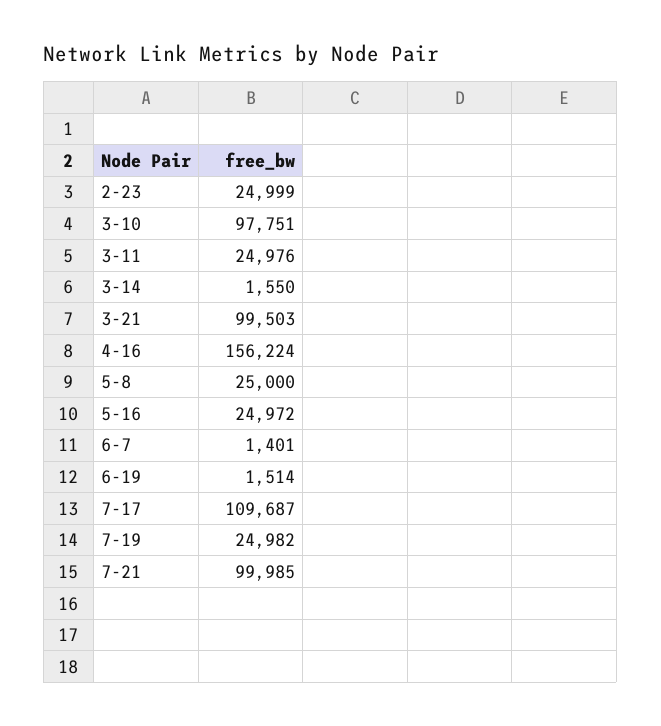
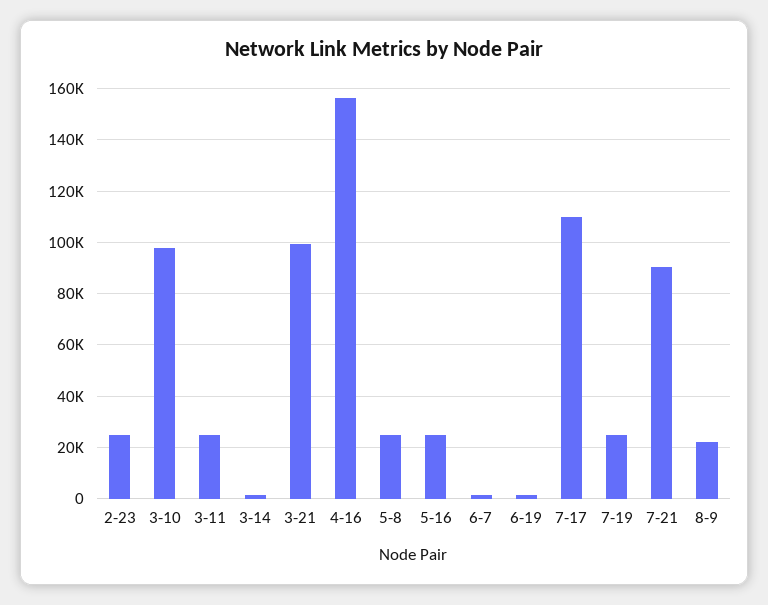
7-21: 99985 -> 90000
8-9: none -> 22500

